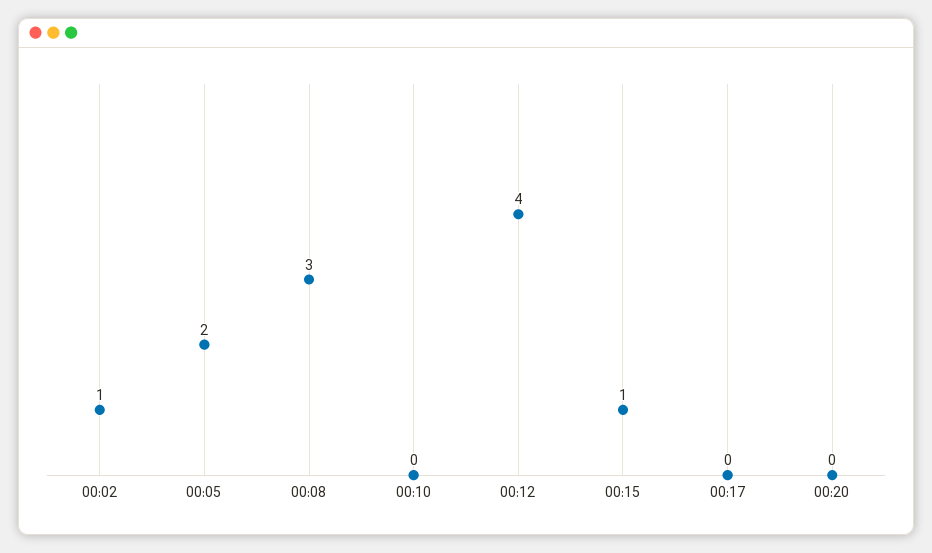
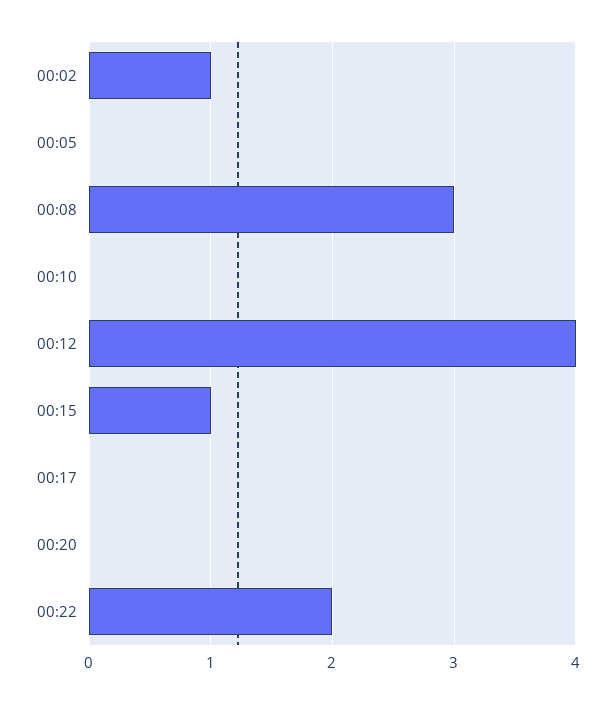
00:05: 2 -> 0
00:22: none -> 2

